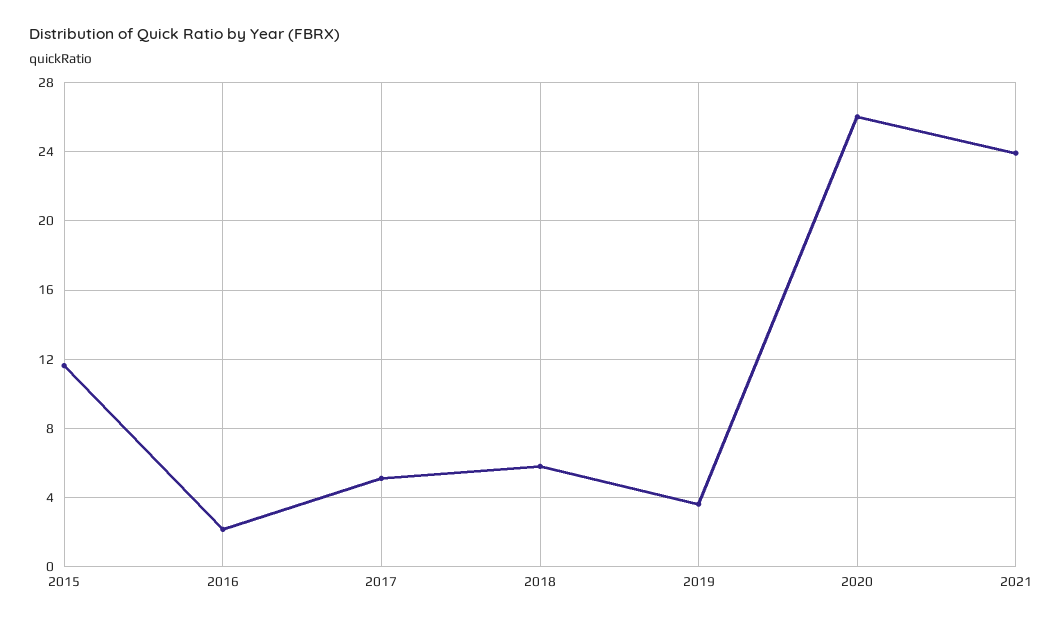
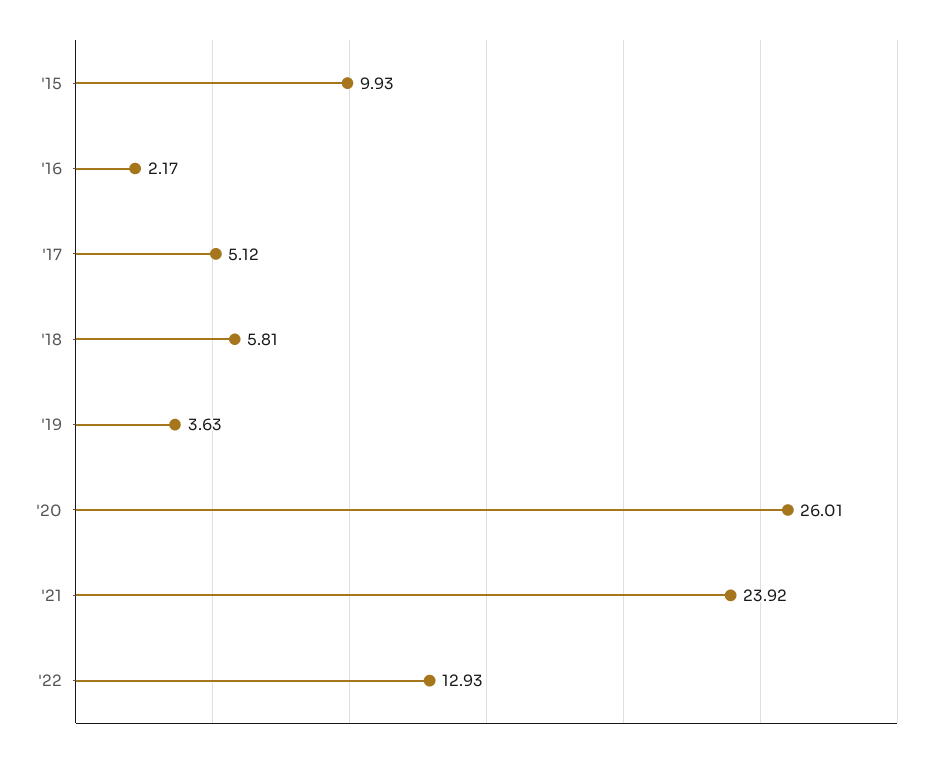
2015: 11.5 -> 9.93
'22: none -> 12.93

